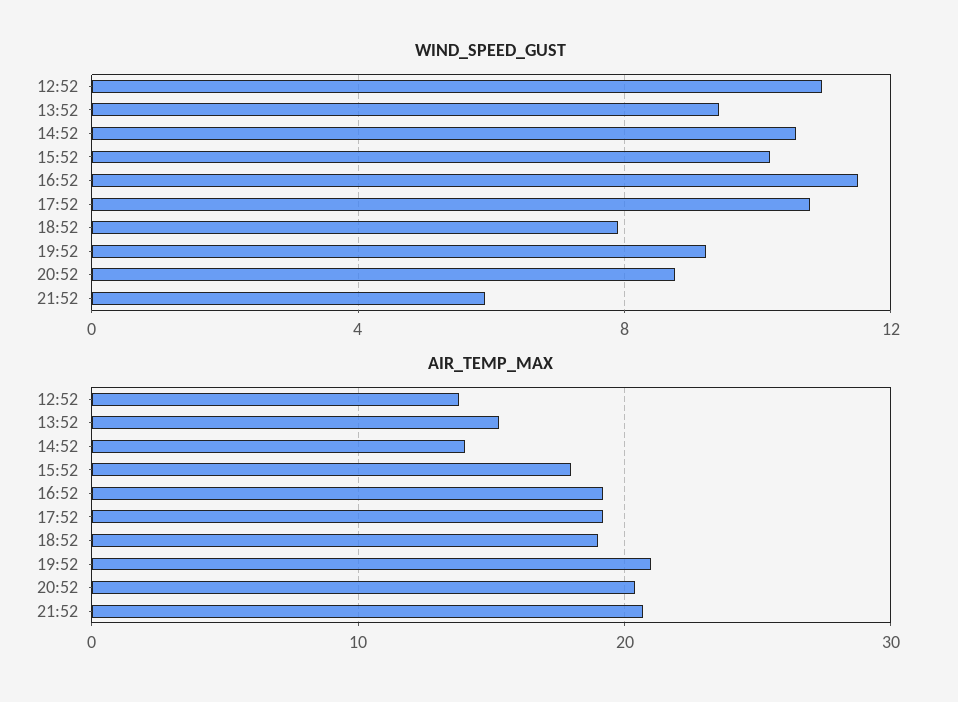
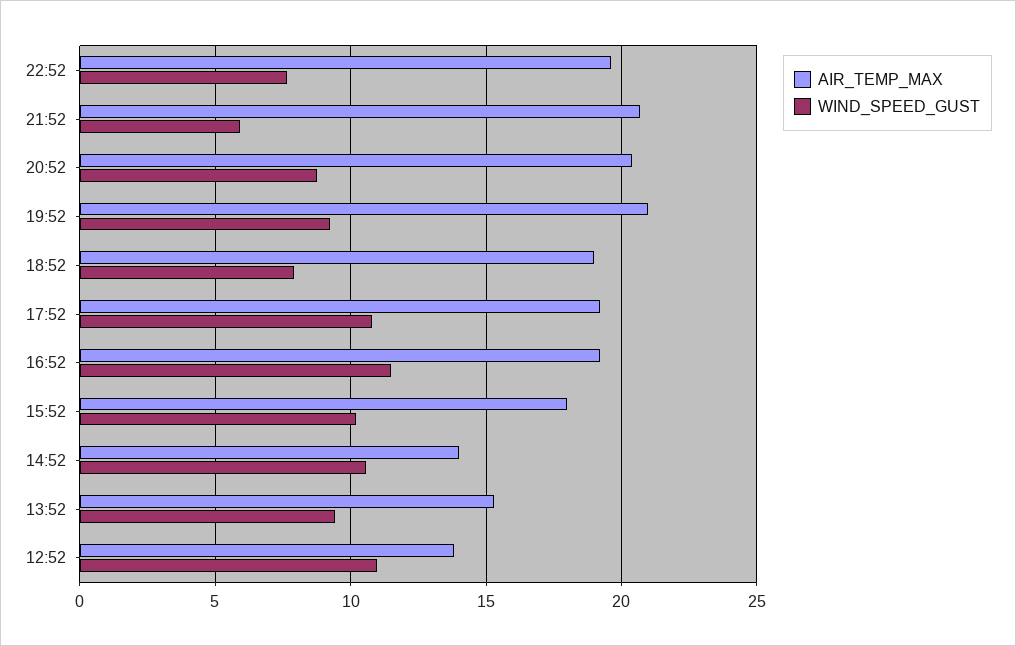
AIR_TEMP_MAX, 22:52: none -> 19.5
WIND_SPEED_GUST, 22:52: none -> 7.5

